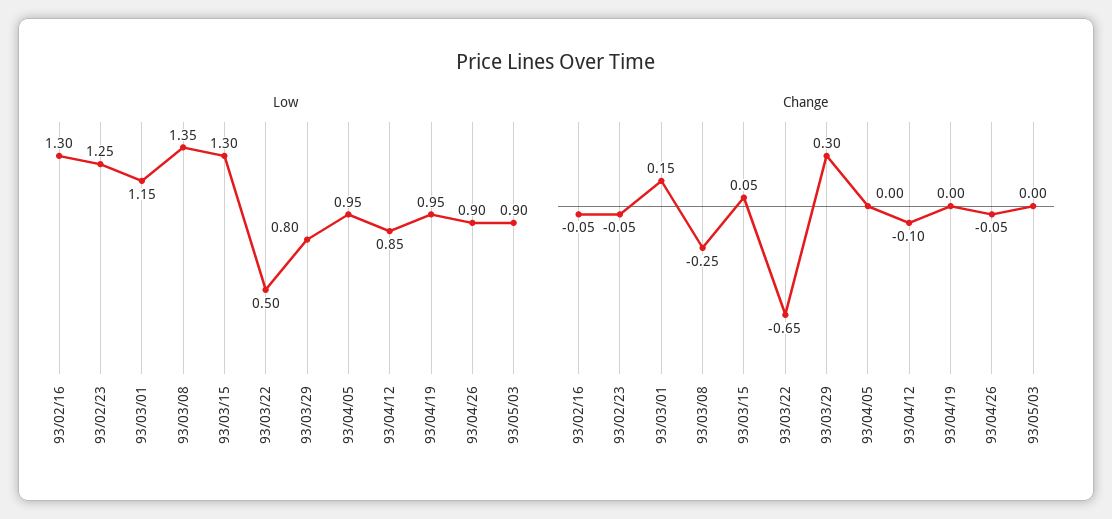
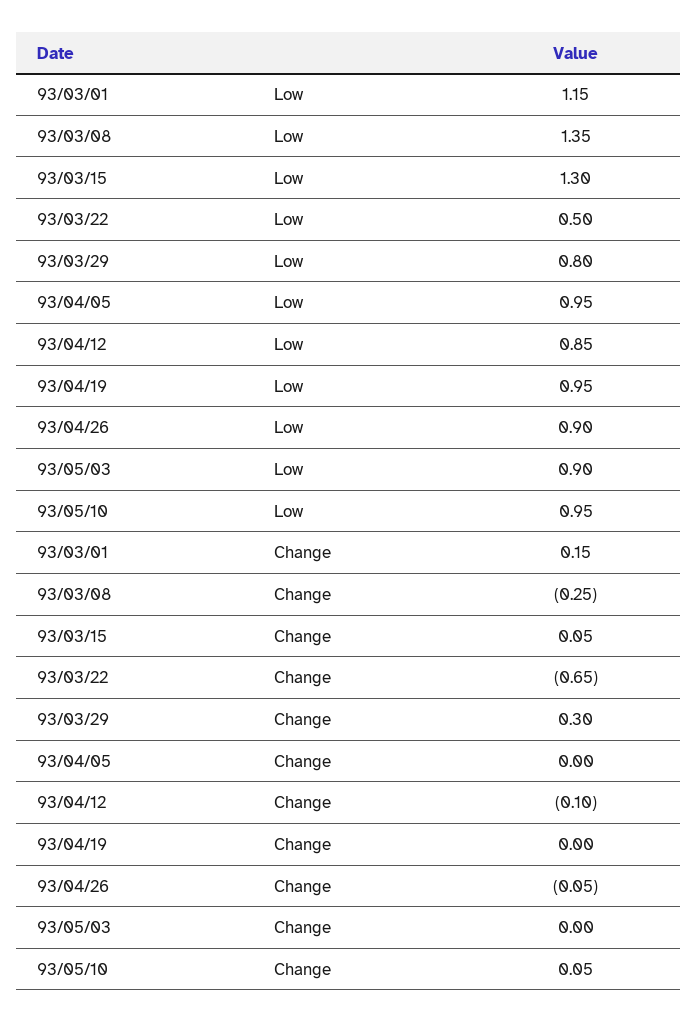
Low, 93/02/16: 1.3 -> none
Low, 93/02/23: 1.25 -> none
Change, 93/02/16: -0.05 -> none
Change, 93/02/23: -0.05 -> none
Low, 93/05/10: none -> 0.95
Change, 93/05/10: none -> 0.05

